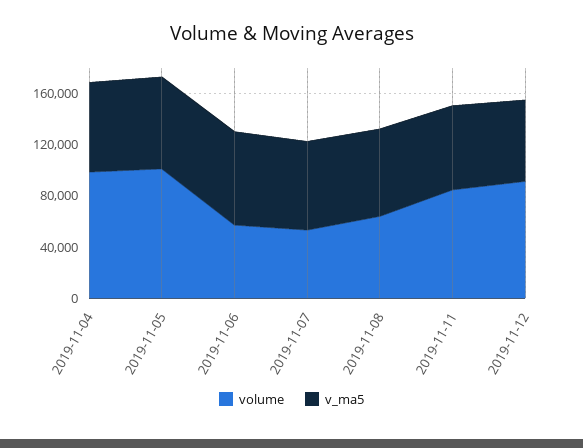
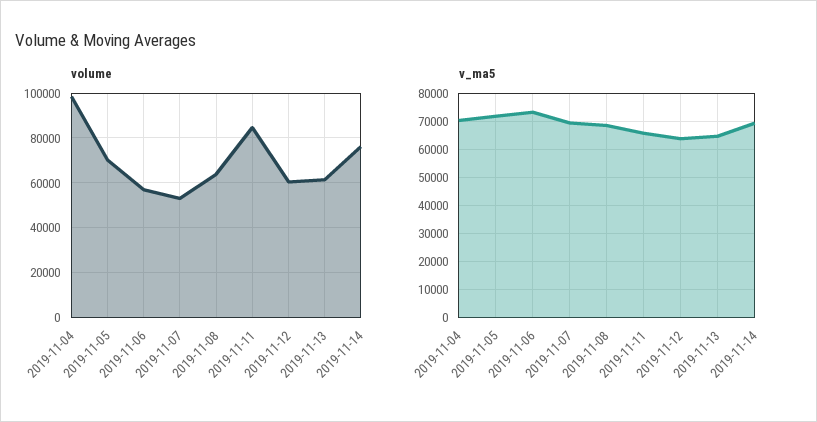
volume, 2019-11-05: 100000 -> 70000
volume, 2019-11-12: 90000 -> 60000
volume, 2019-11-13: none -> 60000
volume, 2019-11-14: none -> 75000
v_ma5, 2019-11-13: none -> 65000
v_ma5, 2019-11-14: none -> 70000

